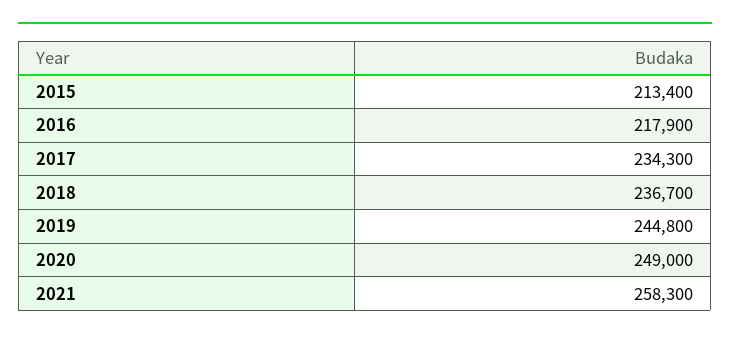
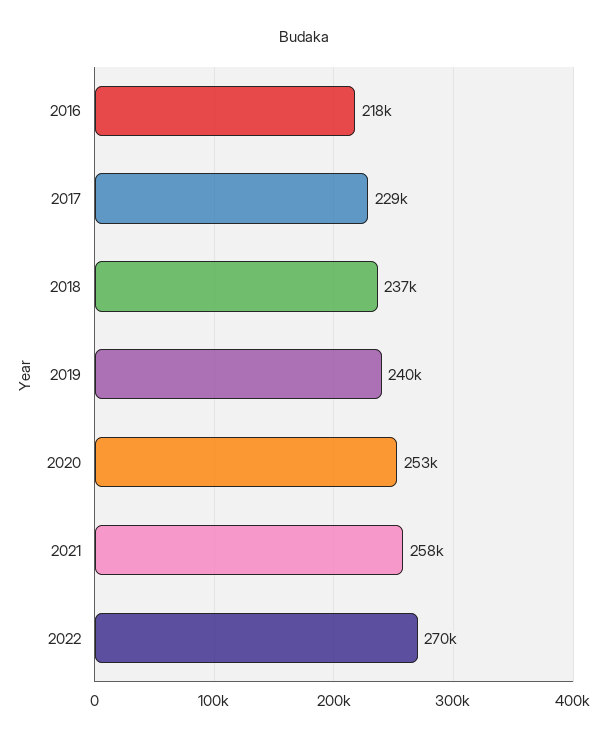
2015: 213400 -> none
2017: 234300 -> 229000
2019: 244800 -> 240000
2020: 249000 -> 253000
2022: none -> 270000

